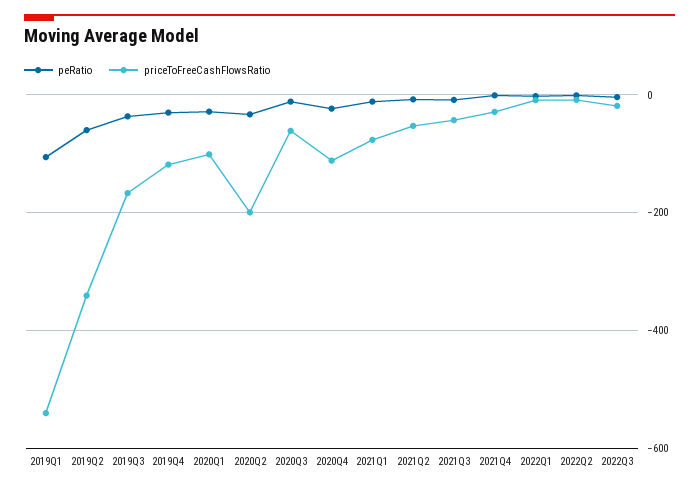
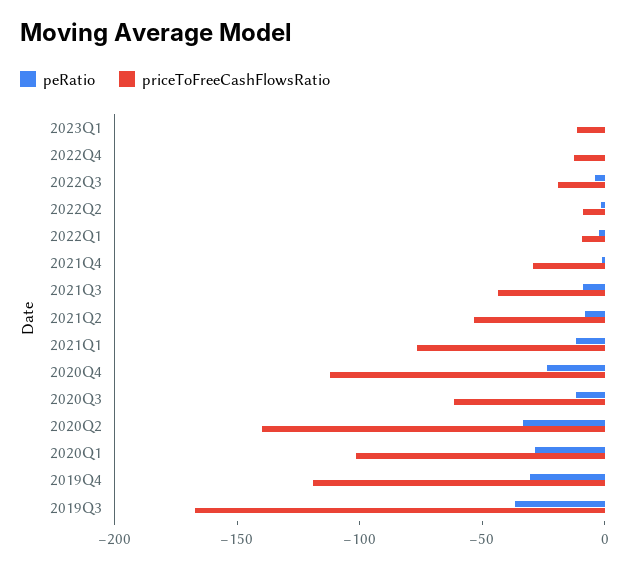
peRatio, 2019Q1: -100 -> none
priceToFreeCashFlowsRatio, 2019Q1: -540 -> none
peRatio, 2019Q2: -60 -> none
priceToFreeCashFlowsRatio, 2019Q2: -340 -> none
priceToFreeCashFlowsRatio, 2020Q2: -200 -> -140
peRatio, 2023Q1: none -> 0
priceToFreeCashFlowsRatio, 2023Q1: none -> -10
peRatio, 2022Q4: none -> 0
priceToFreeCashFlowsRatio, 2022Q4: none -> -10

